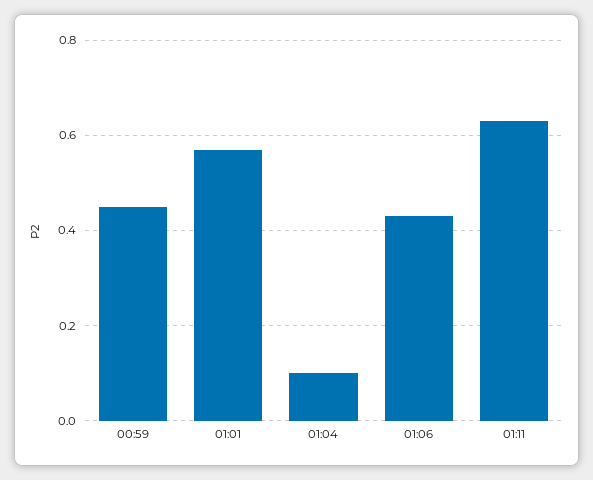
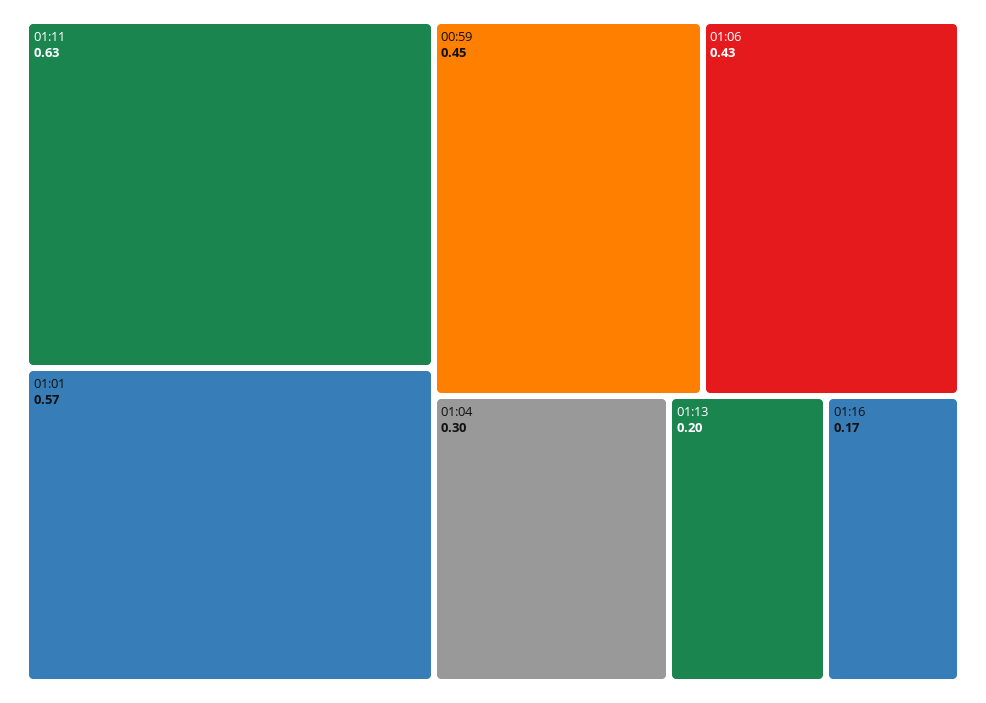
01:04: 0.1 -> 0.3
01:13: none -> 0.2
01:16: none -> 0.17

